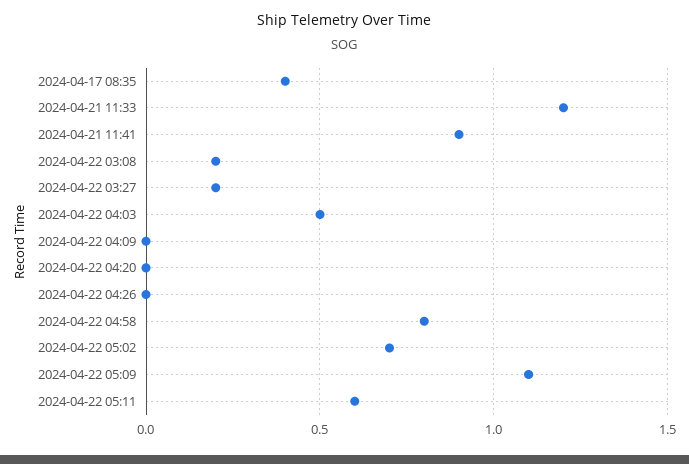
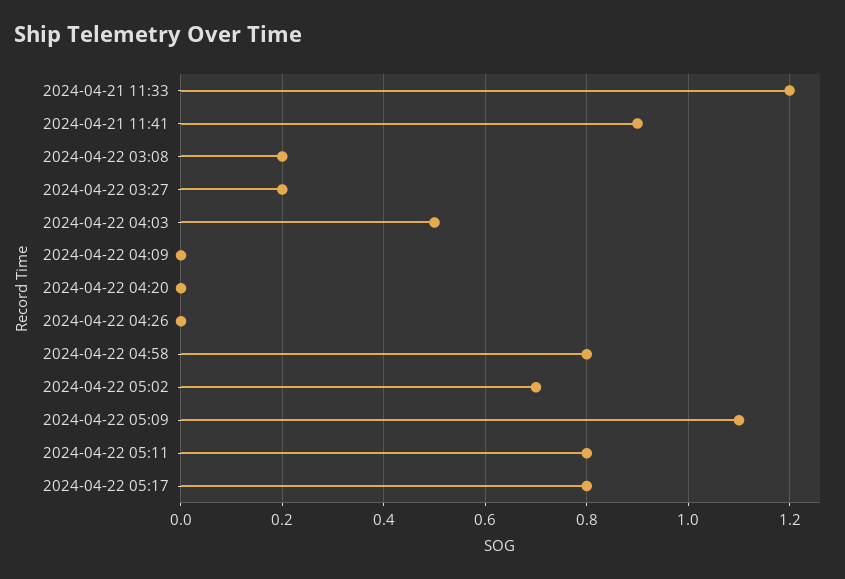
2024-04-17 08:35: 0.4 -> none
2024-04-22 05:11: 0.6 -> 0.8
2024-04-22 05:17: none -> 0.8

